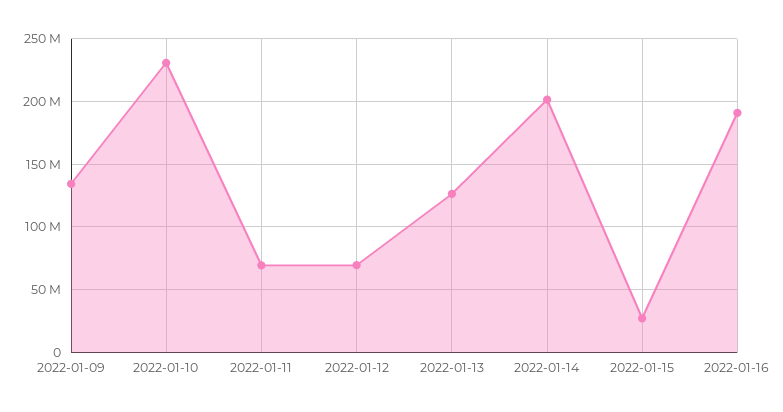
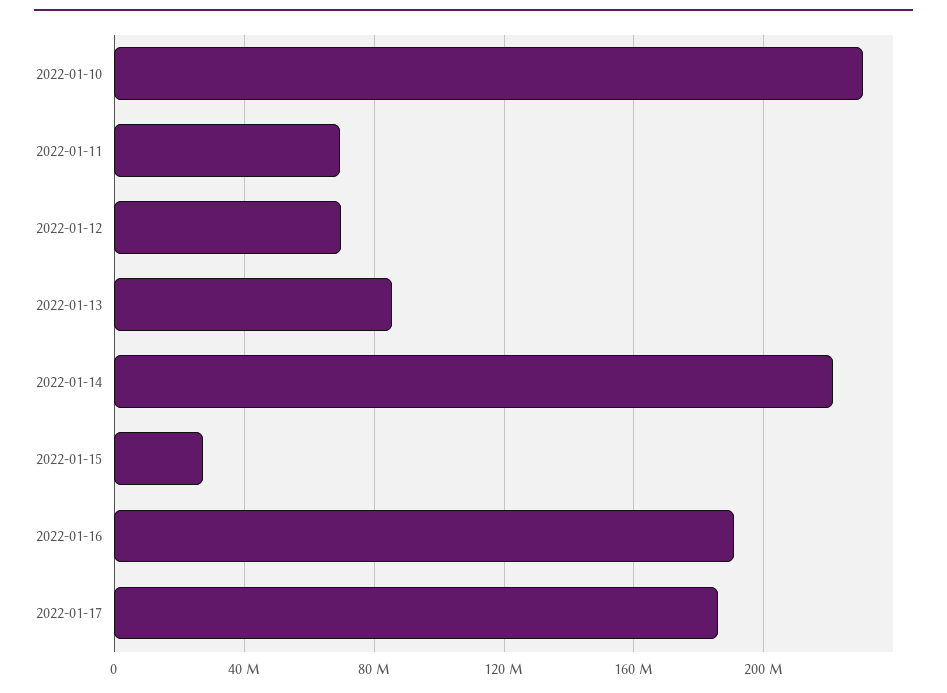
2022-01-09: 135000000 -> none
2022-01-13: 125000000 -> 85000000
2022-01-14: 200000000 -> 220000000
2022-01-17: none -> 185000000

